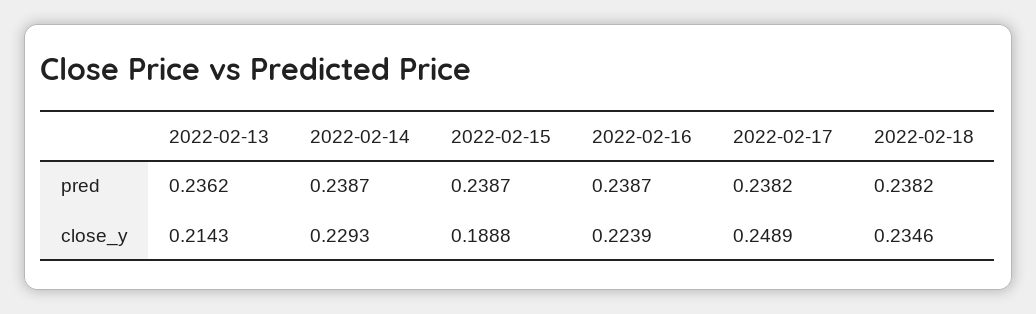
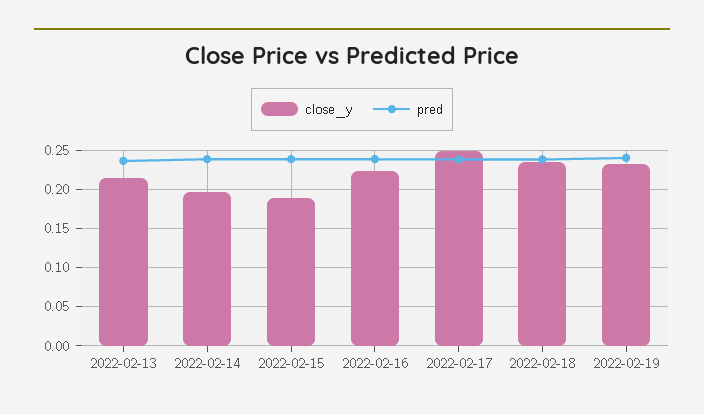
close_y, 2022-02-14: 0.2293 -> 0.2
close_y, 2022-02-19: none -> 0.23
pred, 2022-02-19: none -> 0.24

